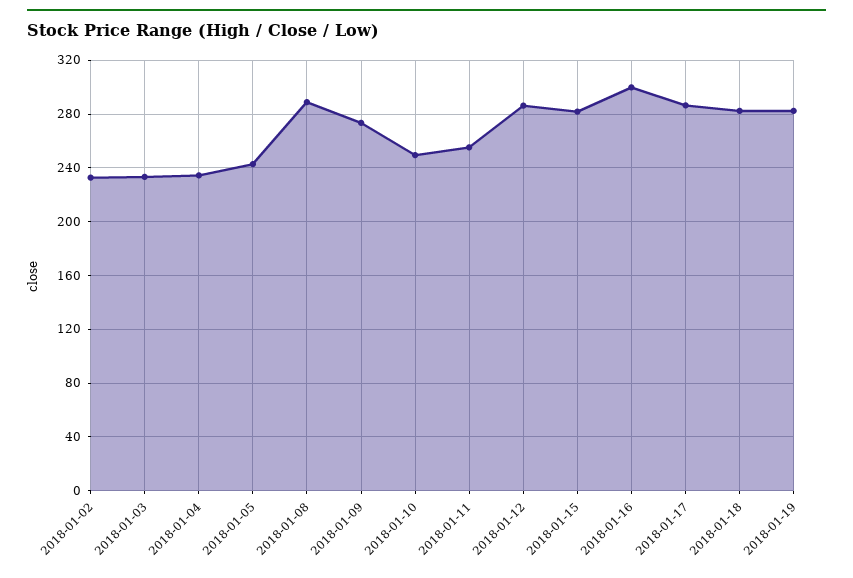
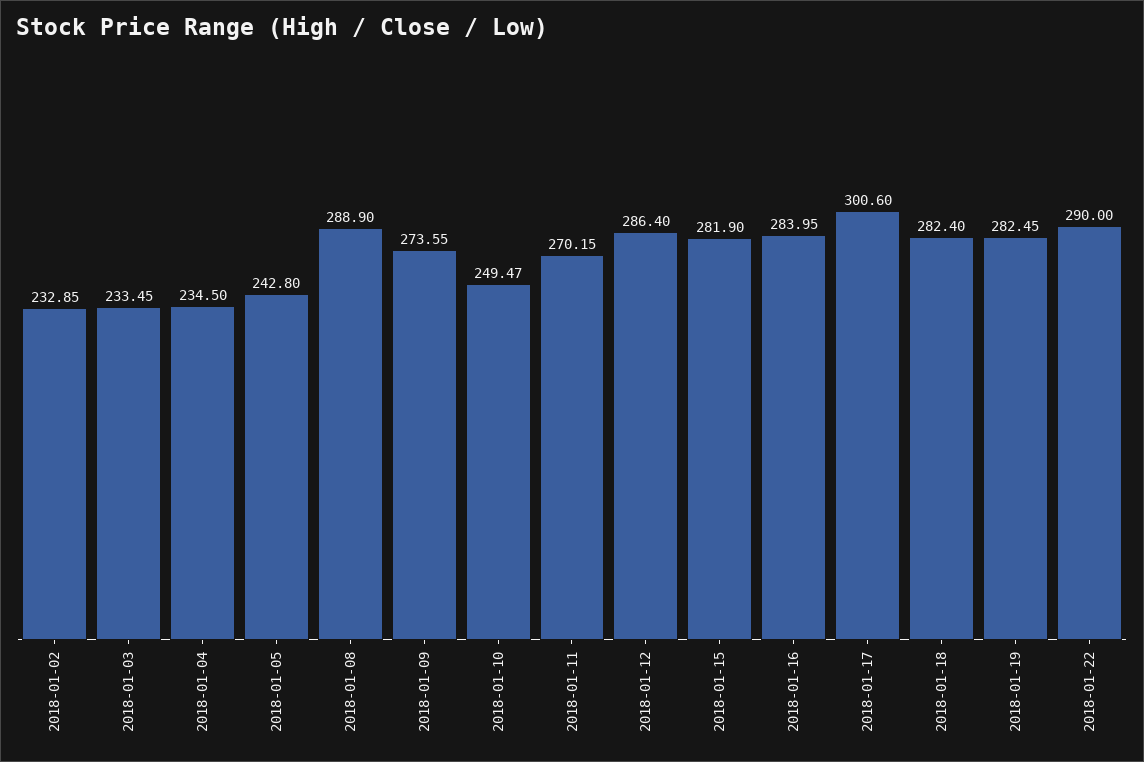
2018-01-11: 255 -> 270.15
2018-01-16: 300 -> 283.95
2018-01-17: 285 -> 300.6
2018-01-22: none -> 290

